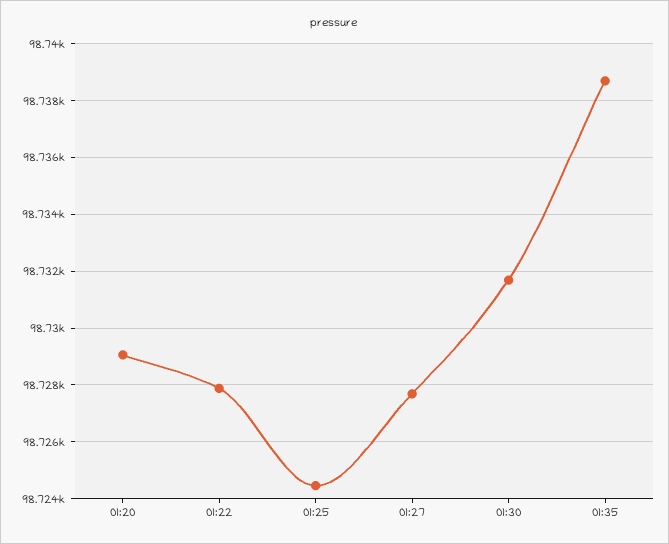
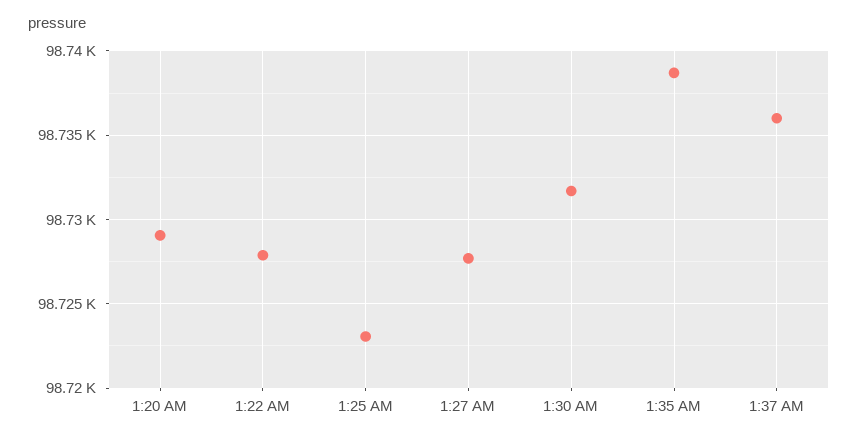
01:25: 98724.5 -> 98723
1:37 AM: none -> 98736

